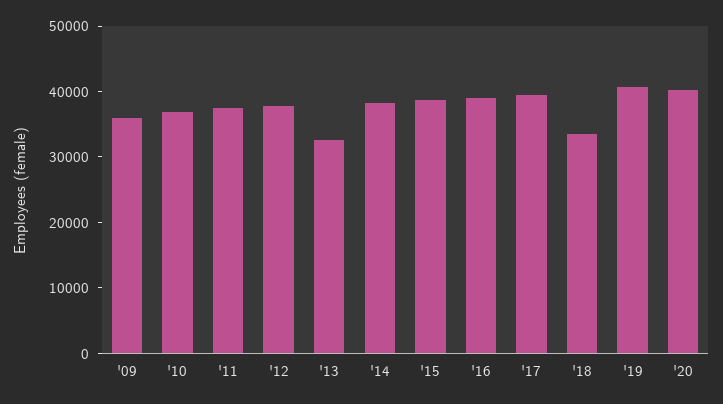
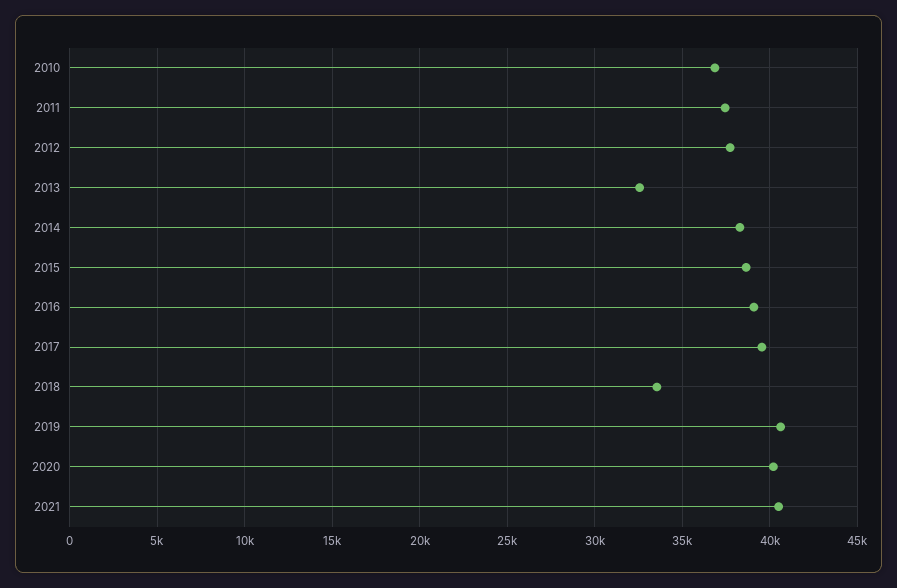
'09: 36000 -> none
2021: none -> 40500

